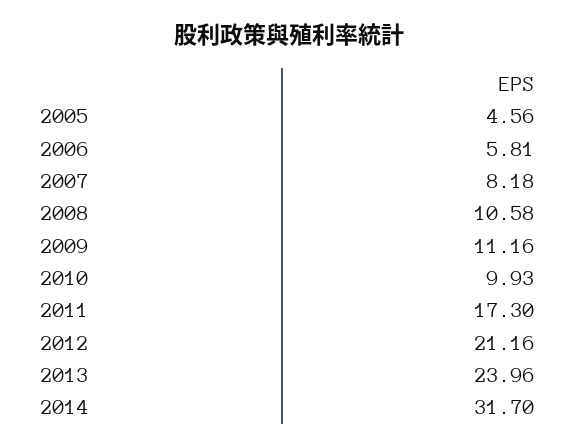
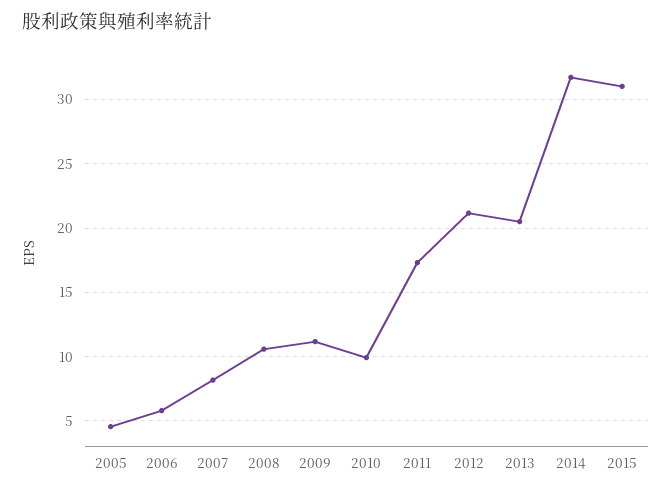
2013: 23.96 -> 20.5
2015: none -> 31

